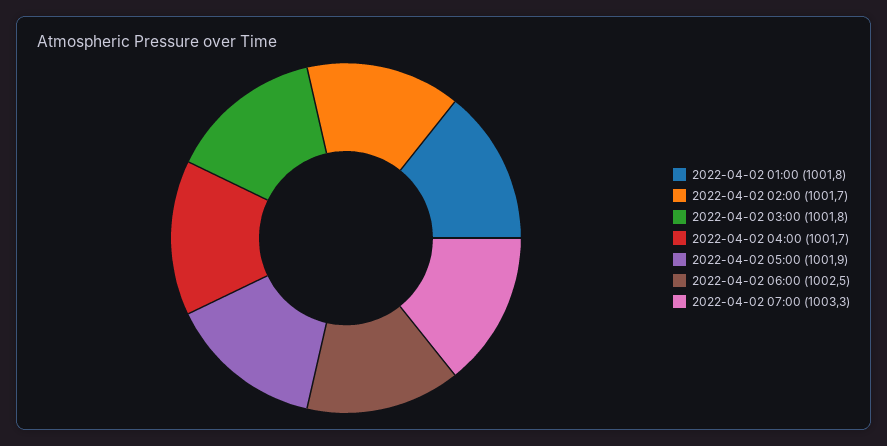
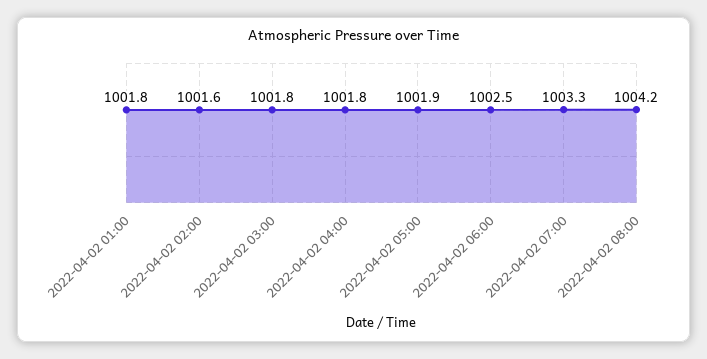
2022-04-02 02:00: 1001.7 -> 1001.6
2022-04-02 04:00: 1001.7 -> 1001.8
2022-04-02 08:00: none -> 1004.2

